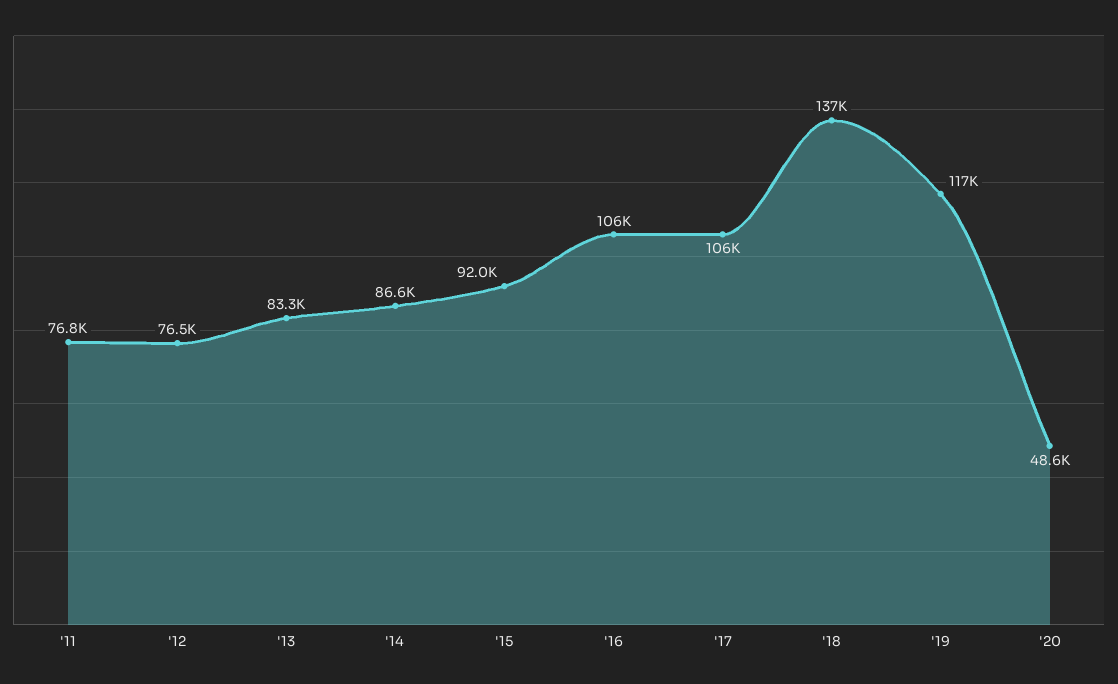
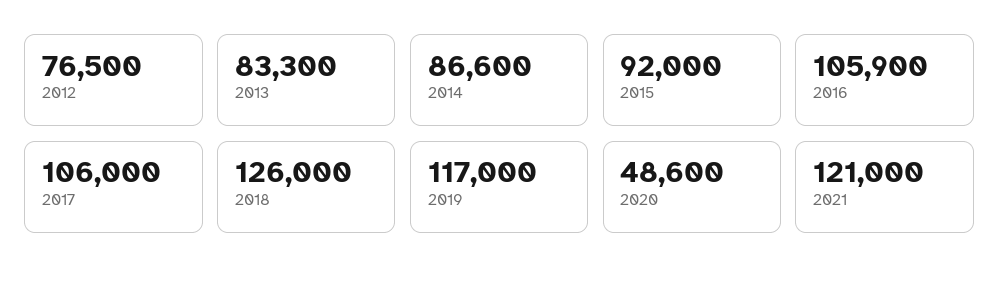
'11: 76800 -> none
'18: 137000 -> 126000
2021: none -> 121000

